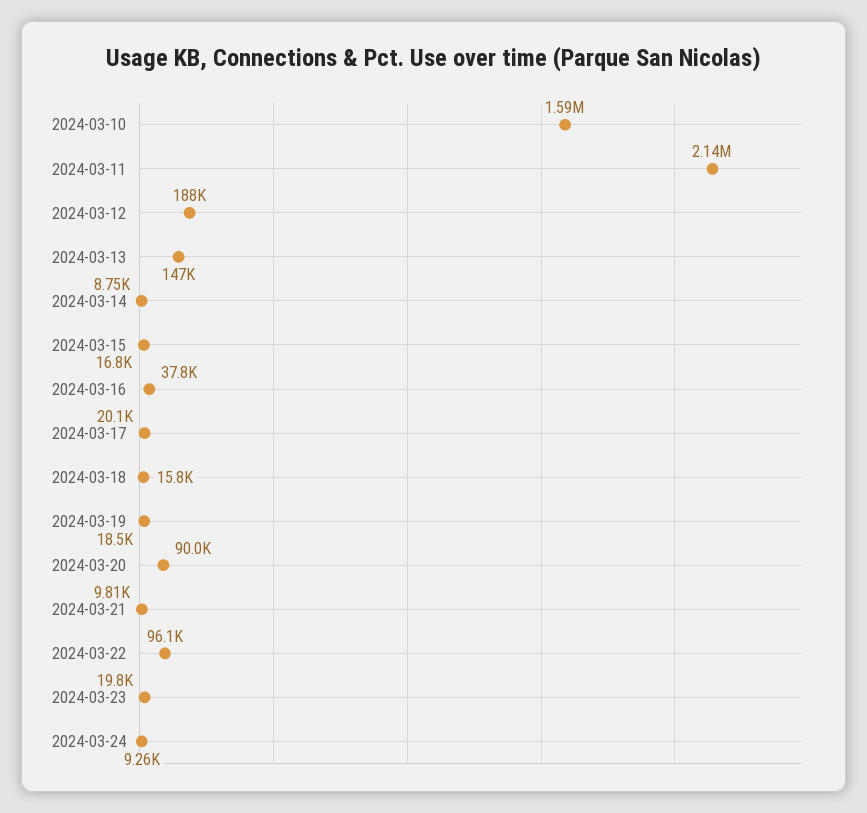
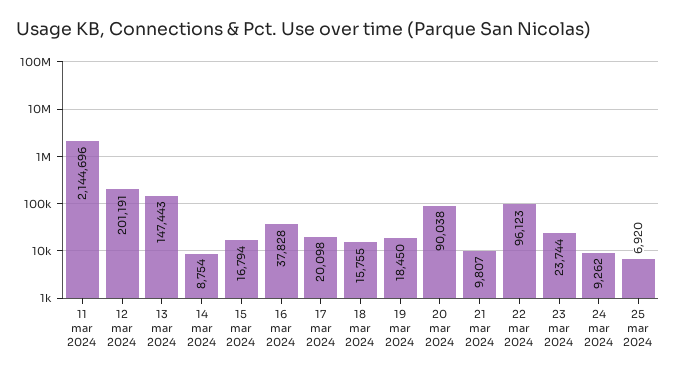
2024-03-10: 1590000 -> none
2024-03-12: 188000 -> 201191
2024-03-23: 19800 -> 23744
25 mar 2024: none -> 6920

